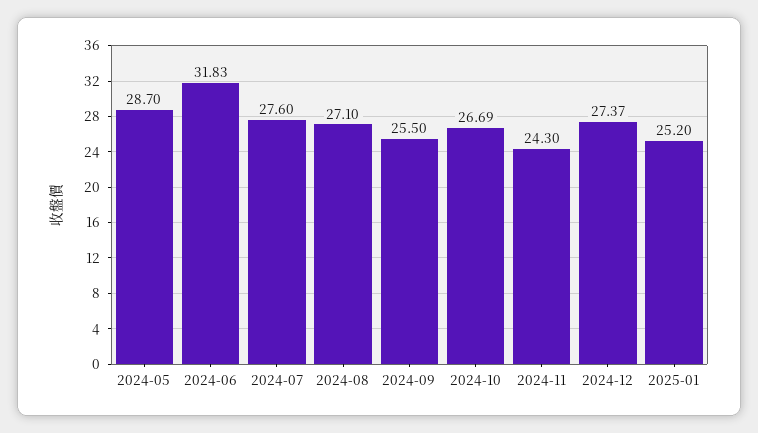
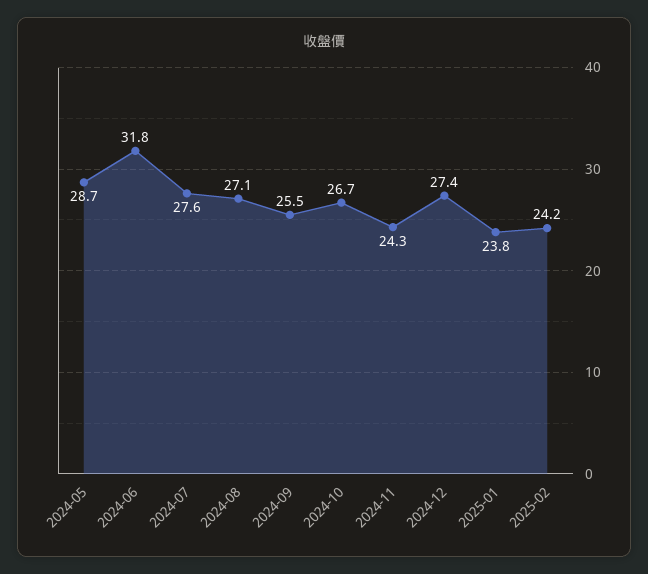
2025-01: 25.2 -> 23.8
2025-02: none -> 24.2

